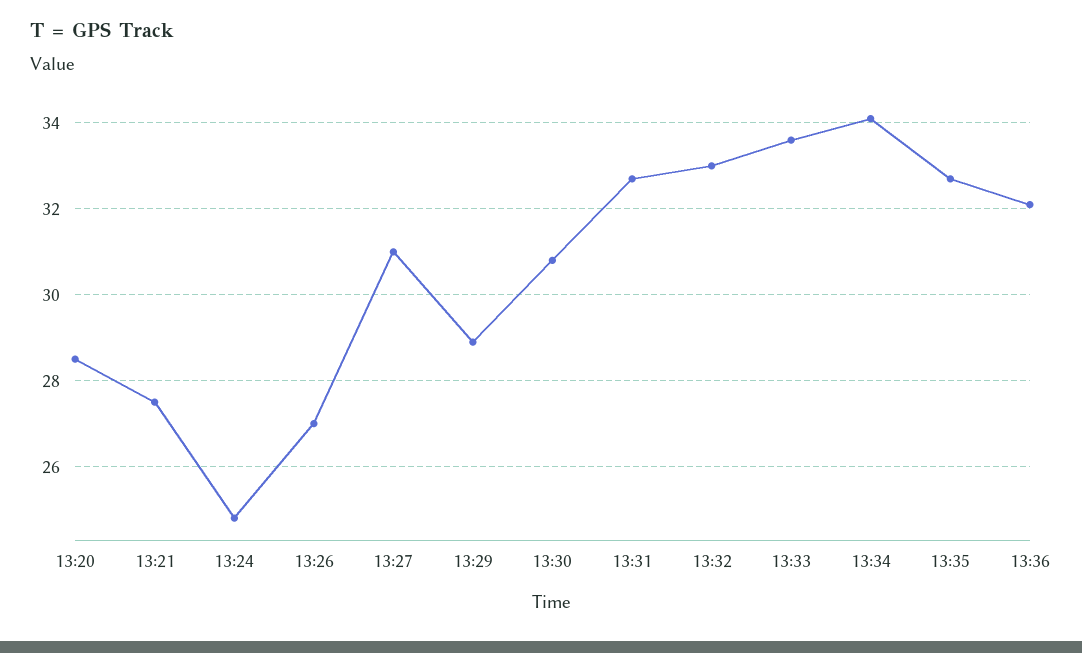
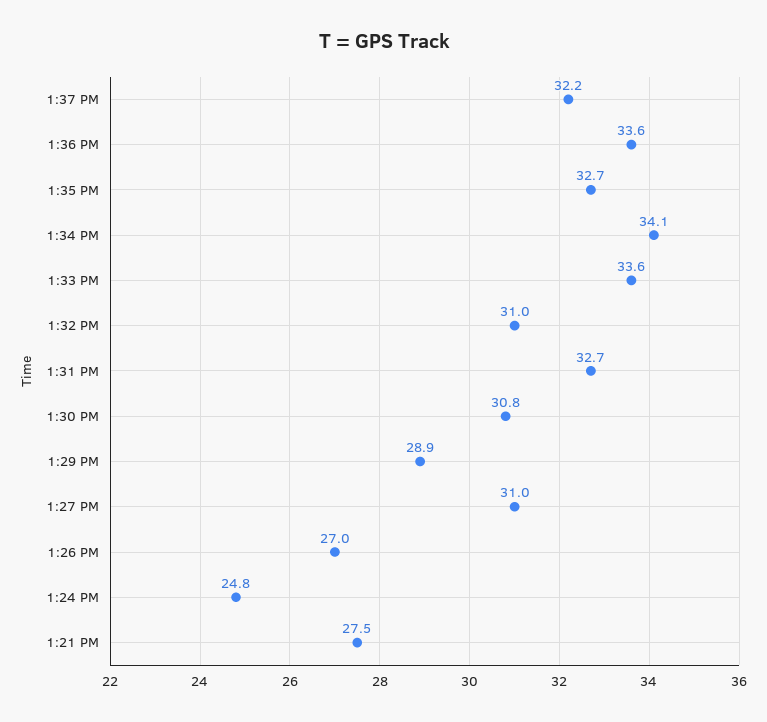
13:20: 28.5 -> none
13:32: 33 -> 31
13:36: 32 -> 33.6
1:37 PM: none -> 32.2

